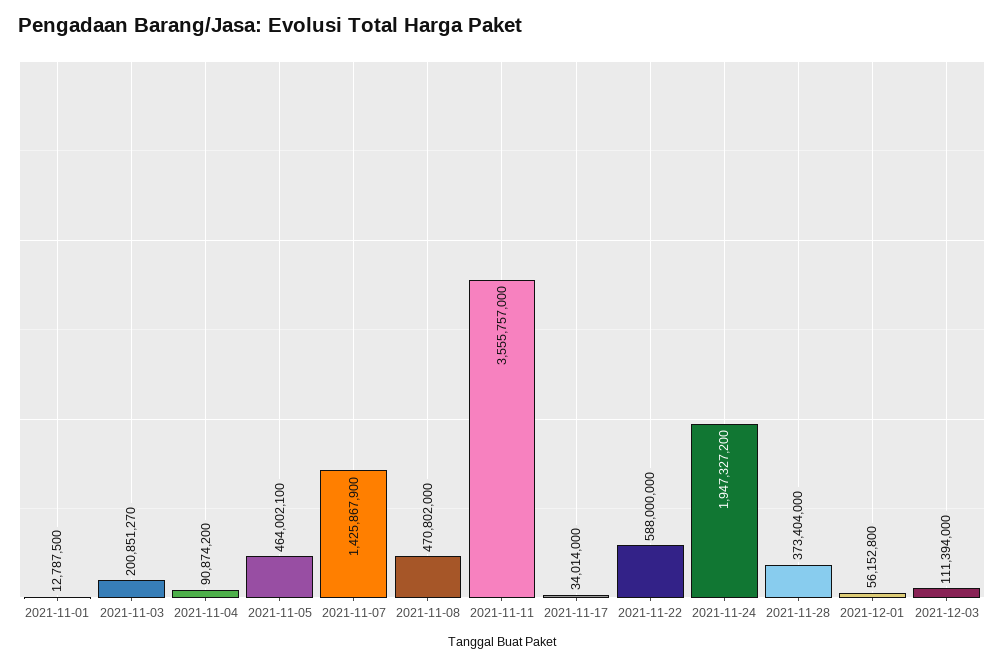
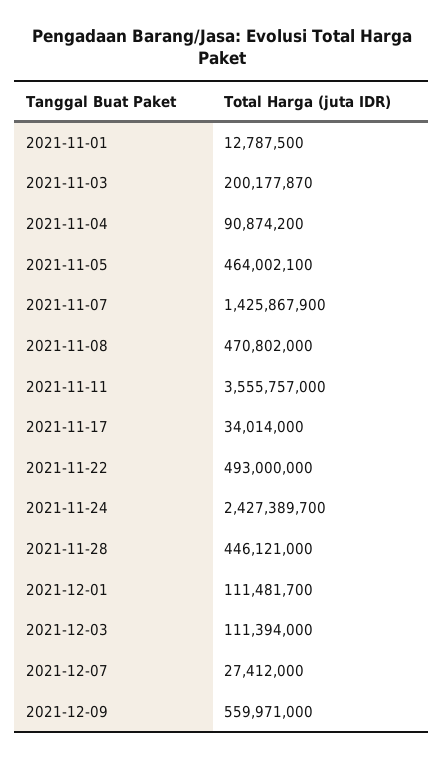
2021-11-03: 200851270 -> 200177870
2021-11-22: 588000000 -> 493000000
2021-11-24: 1947327200 -> 2427389700
2021-11-28: 373404000 -> 446121000
2021-12-01: 56152800 -> 111481700
2021-12-07: none -> 27412000
2021-12-09: none -> 559971000

